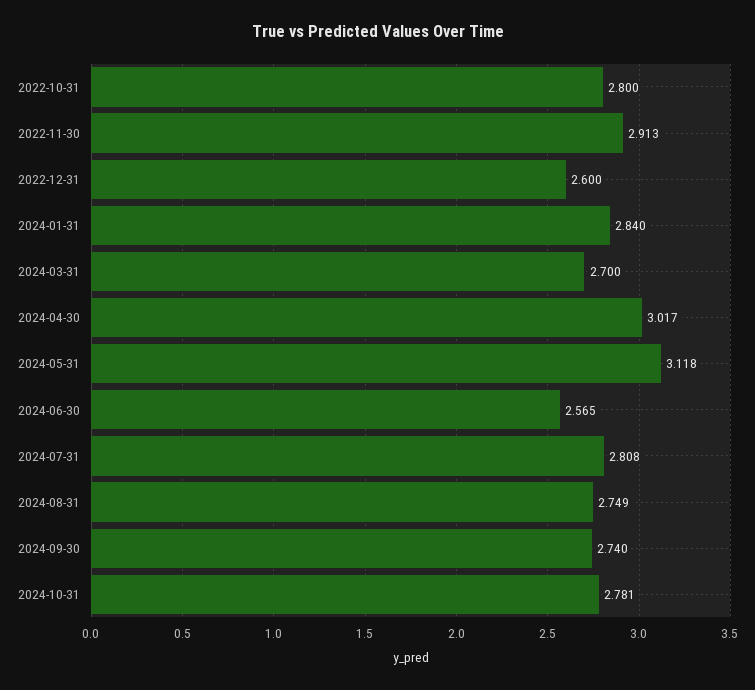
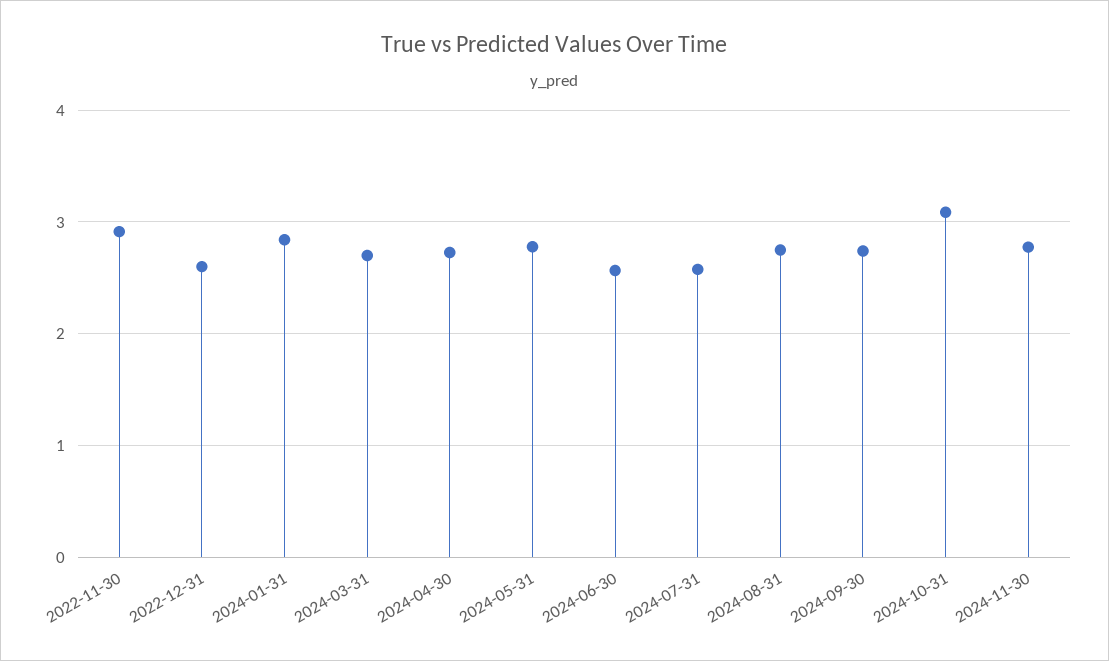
2022-10-31: 2.8 -> none
2024-04-30: 3.017 -> 2.7
2024-05-31: 3.118 -> 2.8
2024-07-31: 2.808 -> 2.6
2024-10-31: 2.781 -> 3.1
2024-11-30: none -> 2.8

